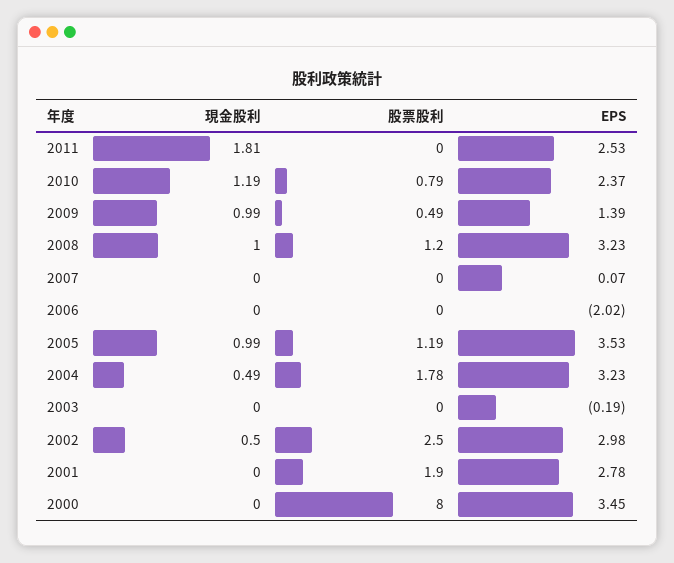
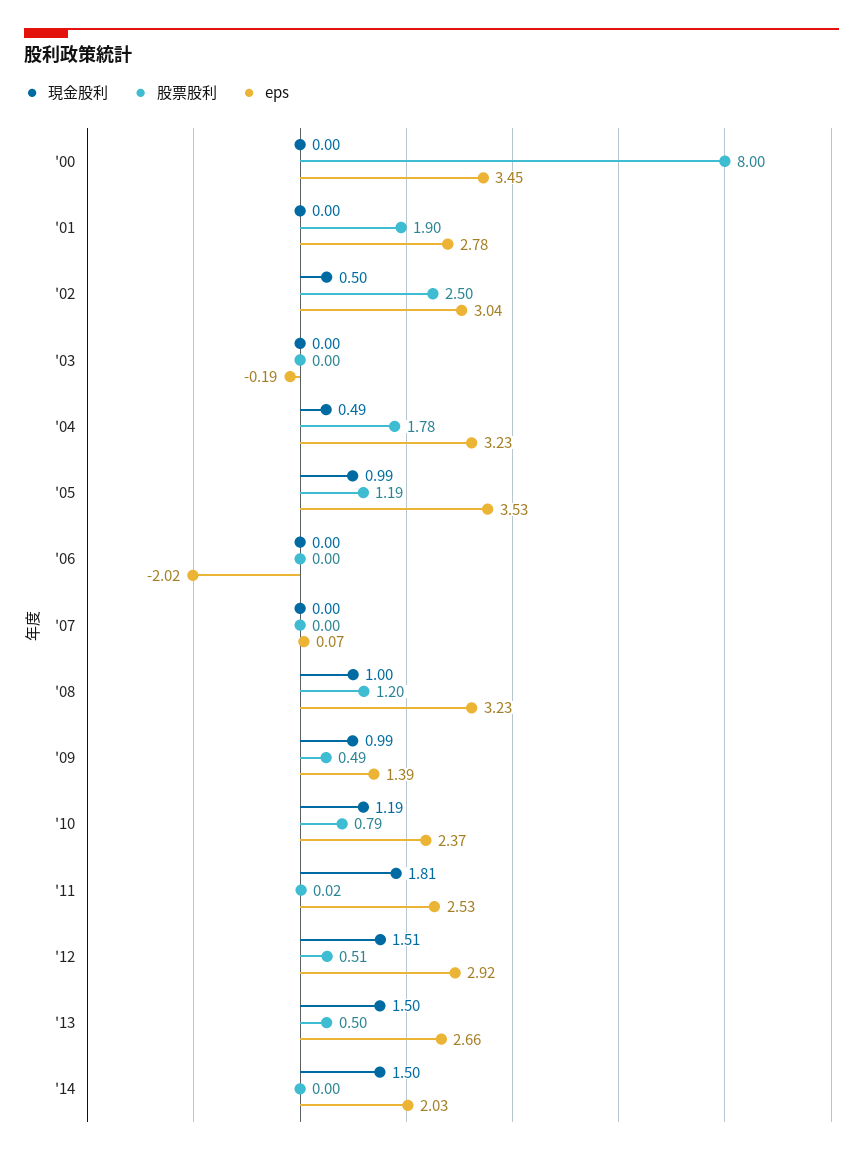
股票股利, 2011: 0 -> 0.02
EPS, 2002: 2.98 -> 3.04
現金股利, '12: none -> 1.51
股票股利, '12: none -> 0.51
EPS, '12: none -> 2.92
現金股利, '13: none -> 1.5
股票股利, '13: none -> 0.5
EPS, '13: none -> 2.66
現金股利, '14: none -> 1.5
股票股利, '14: none -> 0
EPS, '14: none -> 2.03

